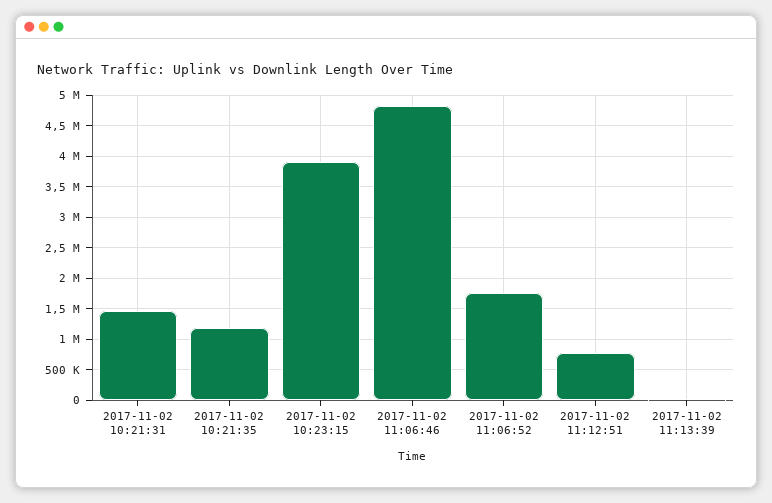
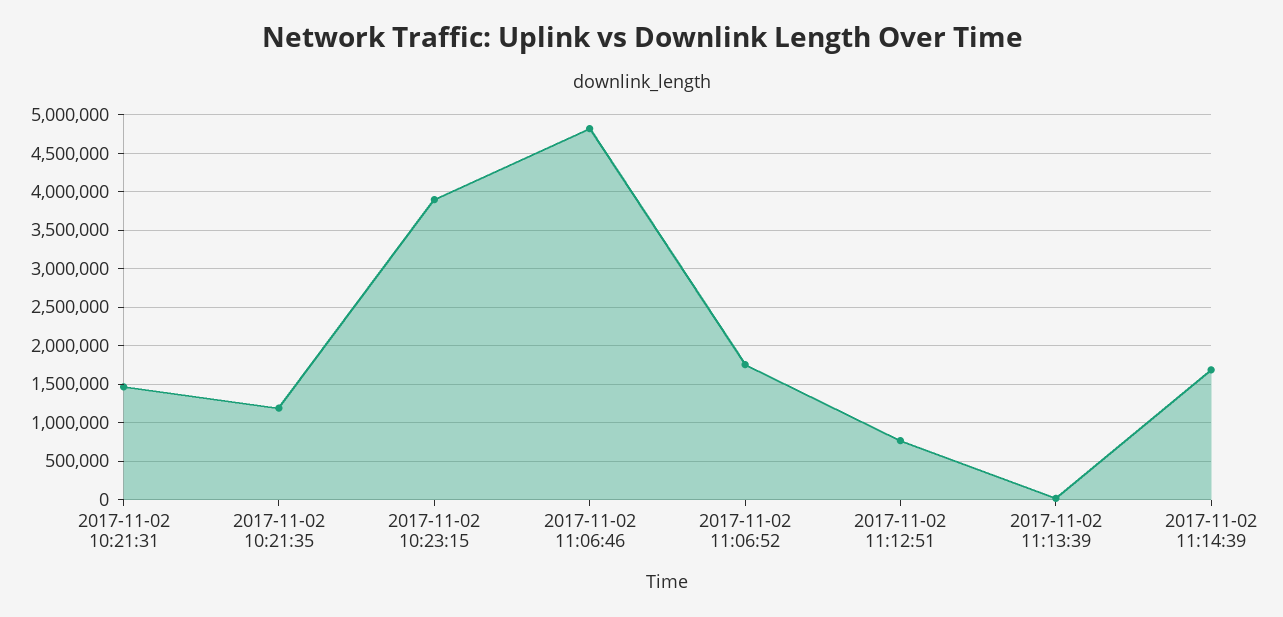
2017-11-02 11:14:39: none -> 1700000

